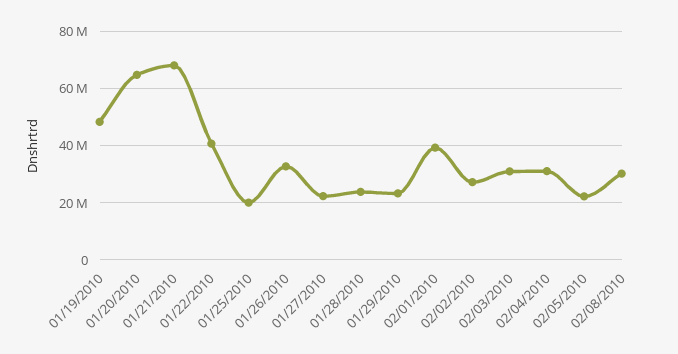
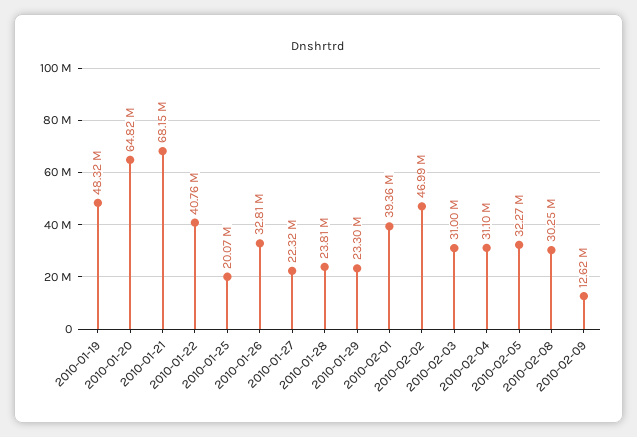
02/02/2010: 27500000 -> 46990000
02/05/2010: 22500000 -> 32270000
2010-02-09: none -> 12620000

